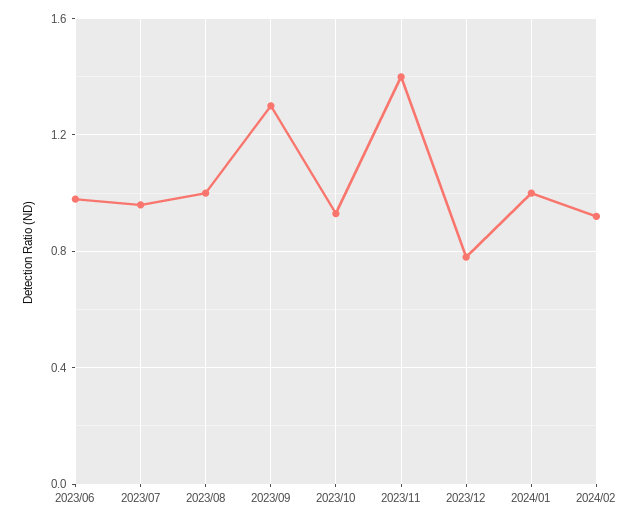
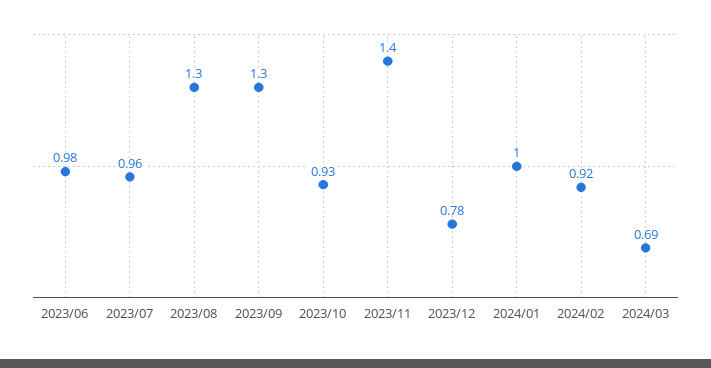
2023/08: 1 -> 1.3
2024/03: none -> 0.69

